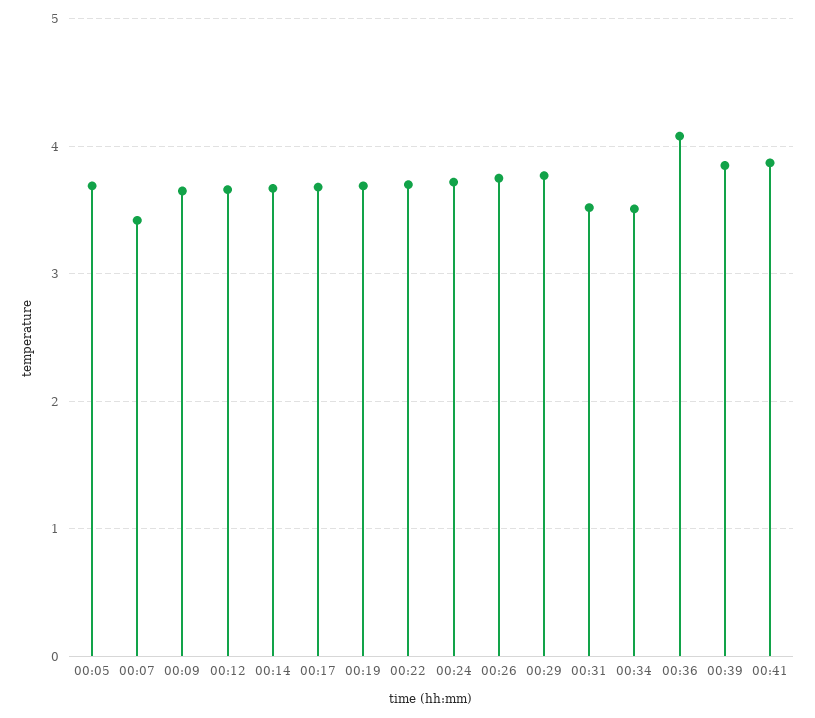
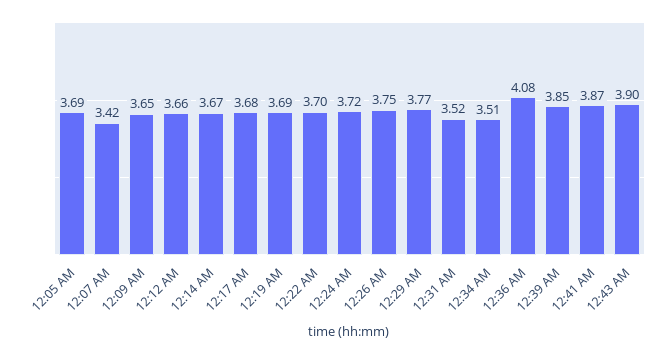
12:43 AM: none -> 3.9

